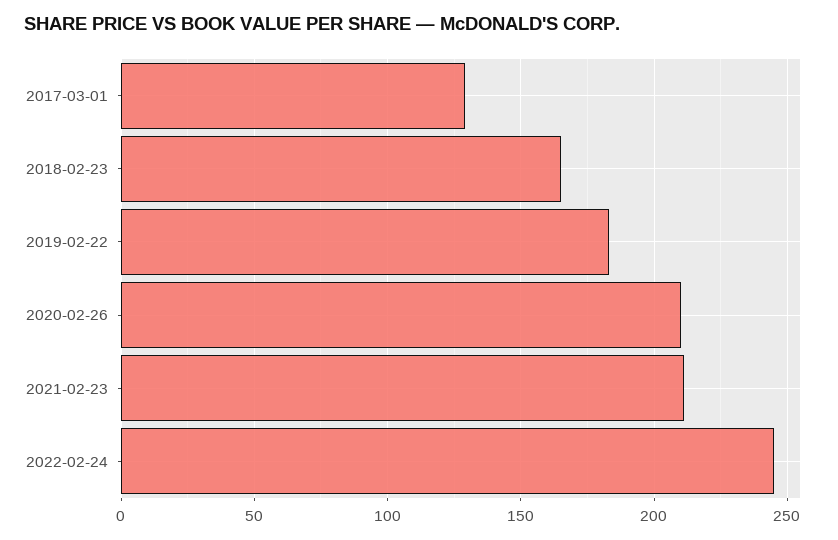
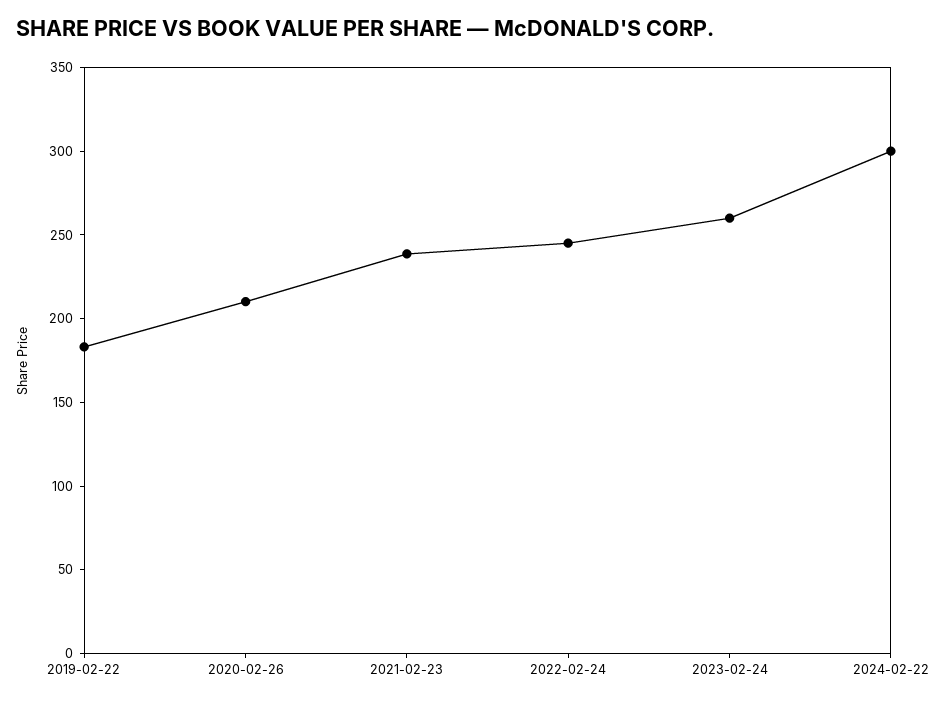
2017-03-01: 130 -> none
2018-02-23: 165 -> none
2021-02-23: 210 -> 240
2023-02-24: none -> 260
2024-02-22: none -> 300

